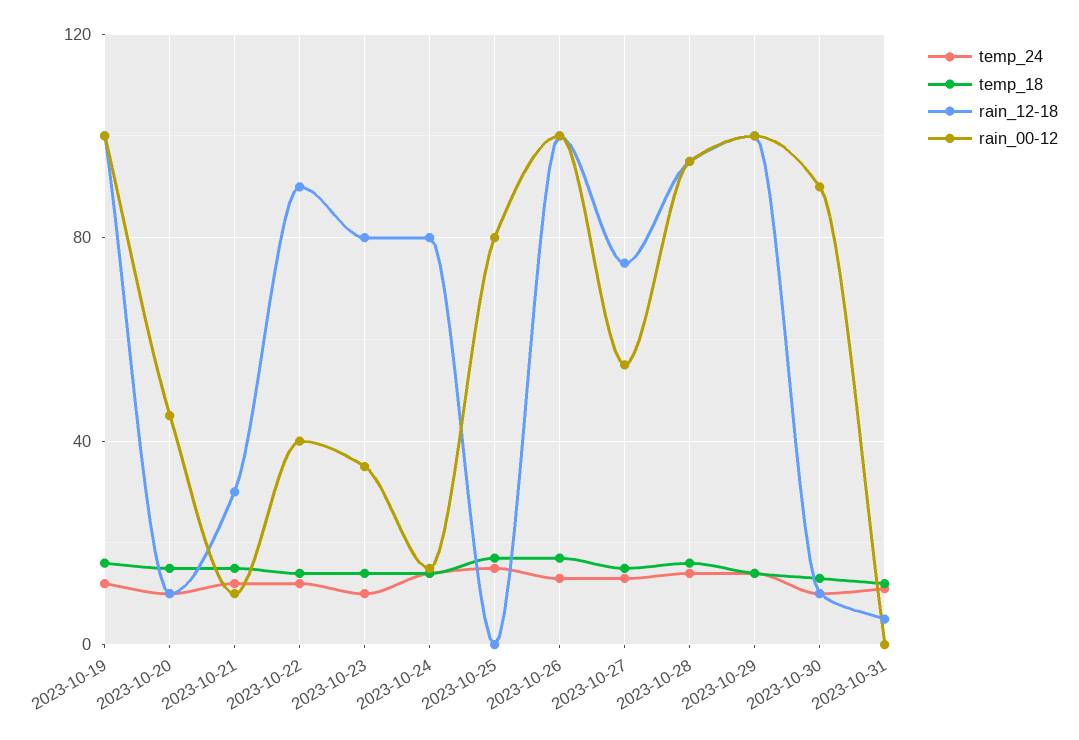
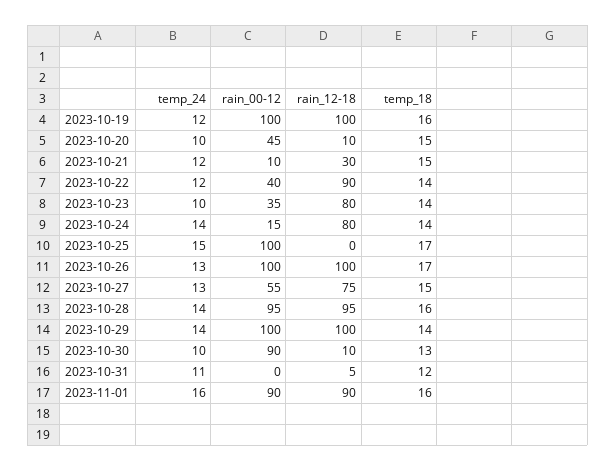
rain_00-12, 2023-10-25: 80 -> 100
temp_24, 2023-11-01: none -> 16
rain_00-12, 2023-11-01: none -> 90
rain_12-18, 2023-11-01: none -> 90
temp_18, 2023-11-01: none -> 16

